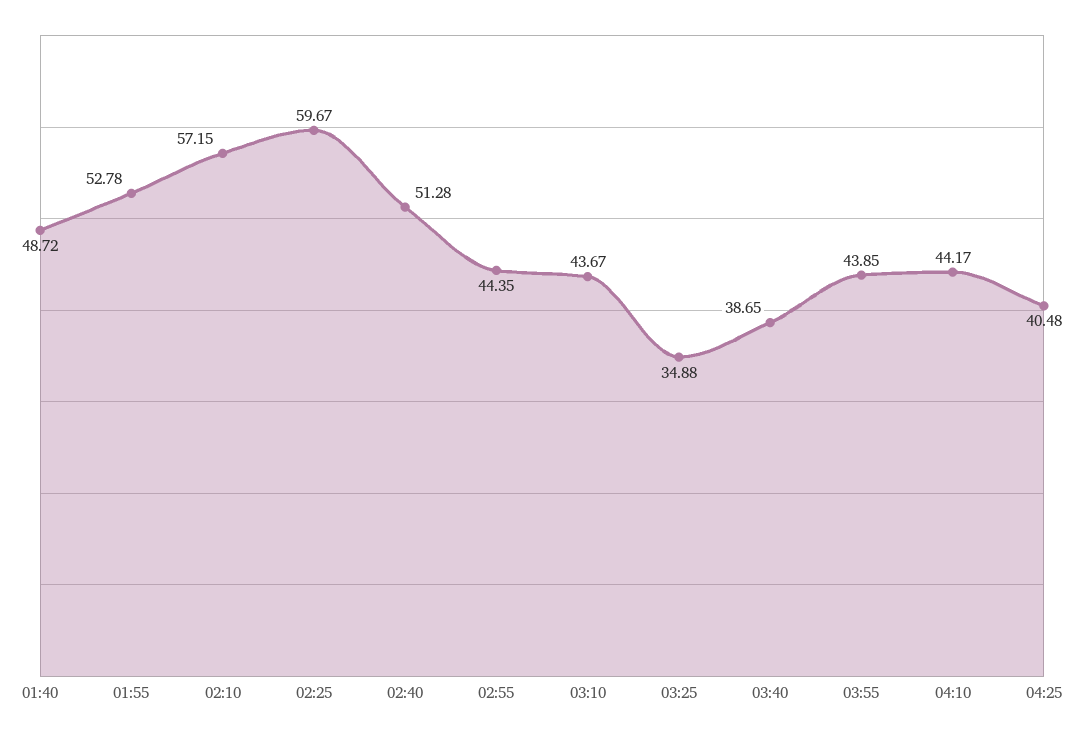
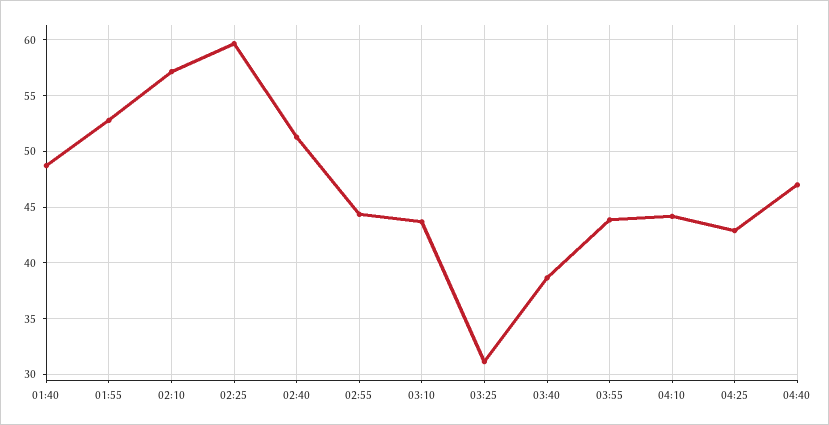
03:25: 34.88 -> 31
04:25: 40.48 -> 43
04:40: none -> 47

